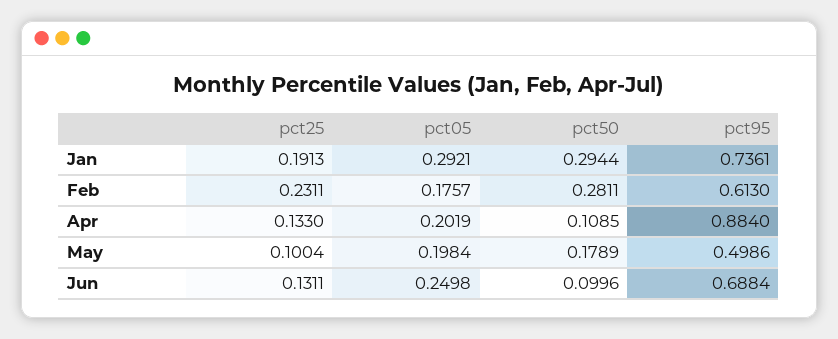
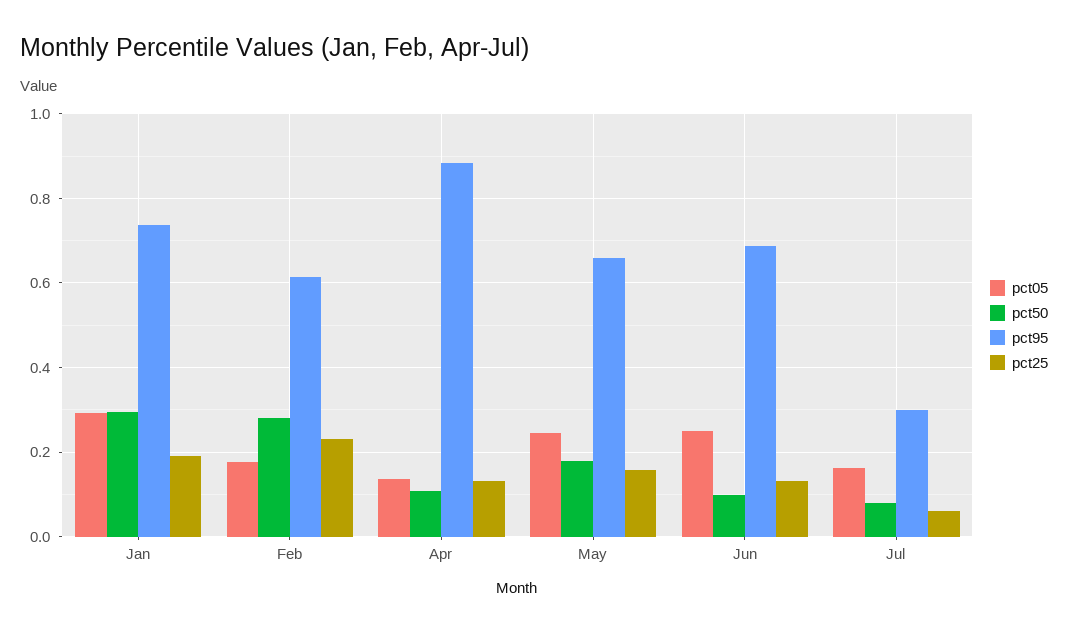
pct05, Apr: 0.2019 -> 0.14
pct25, May: 0.1004 -> 0.16
pct05, May: 0.1984 -> 0.24
pct95, May: 0.4986 -> 0.66
pct05, Jul: none -> 0.16
pct50, Jul: none -> 0.08
pct95, Jul: none -> 0.3
pct25, Jul: none -> 0.06

